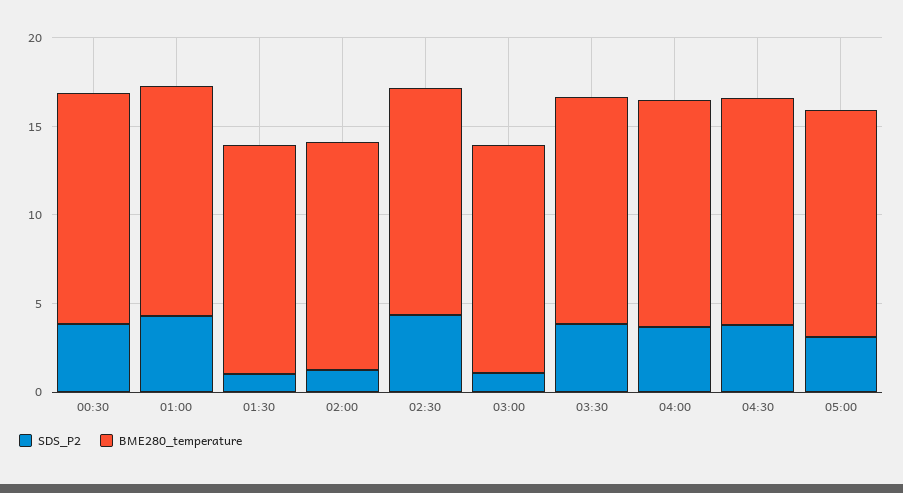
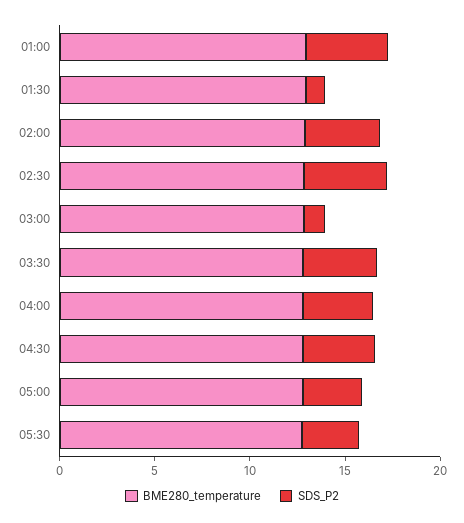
SDS_P2, 00:30: 4 -> none
BME280_temperature, 00:30: 13 -> none
SDS_P2, 02:00: 1 -> 4
BME280_temperature, 05:30: none -> 13
SDS_P2, 05:30: none -> 3

